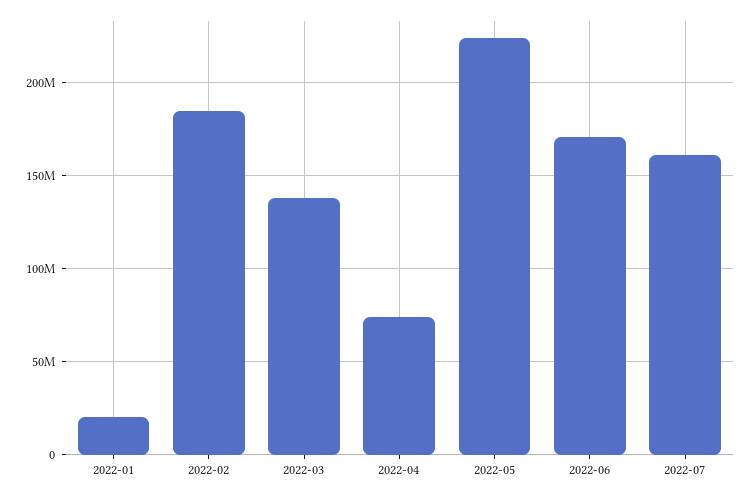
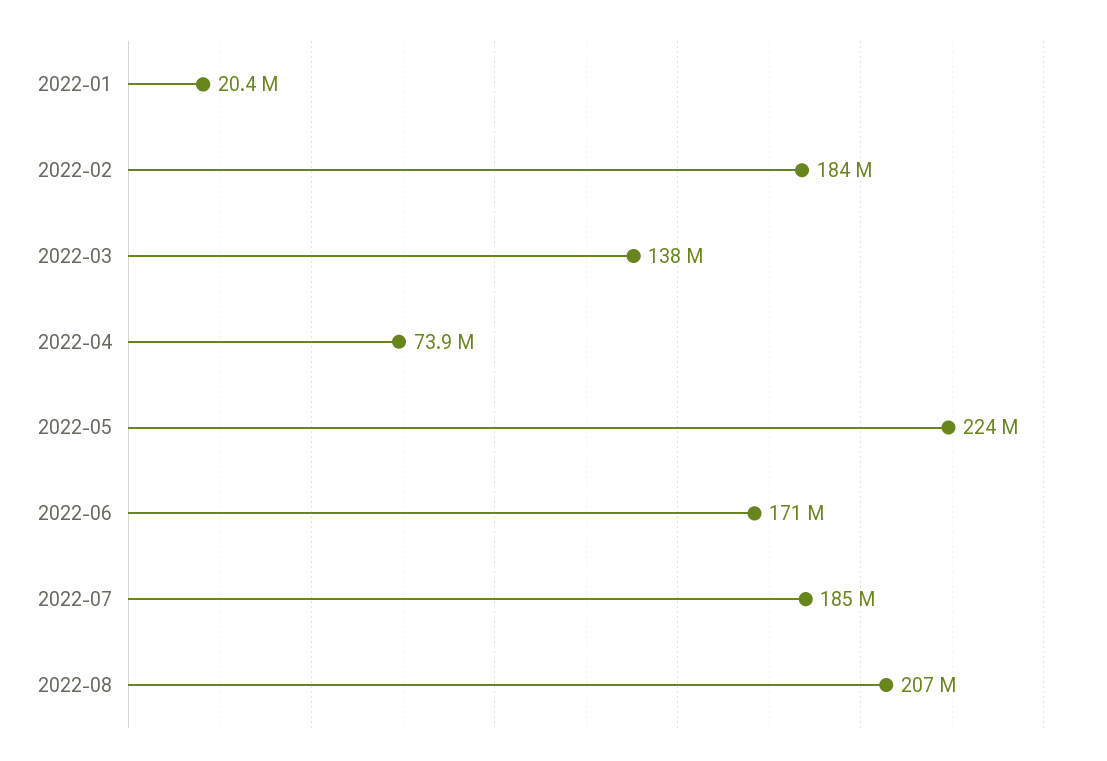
2022-07: 160000000 -> 185000000
2022-08: none -> 207000000

